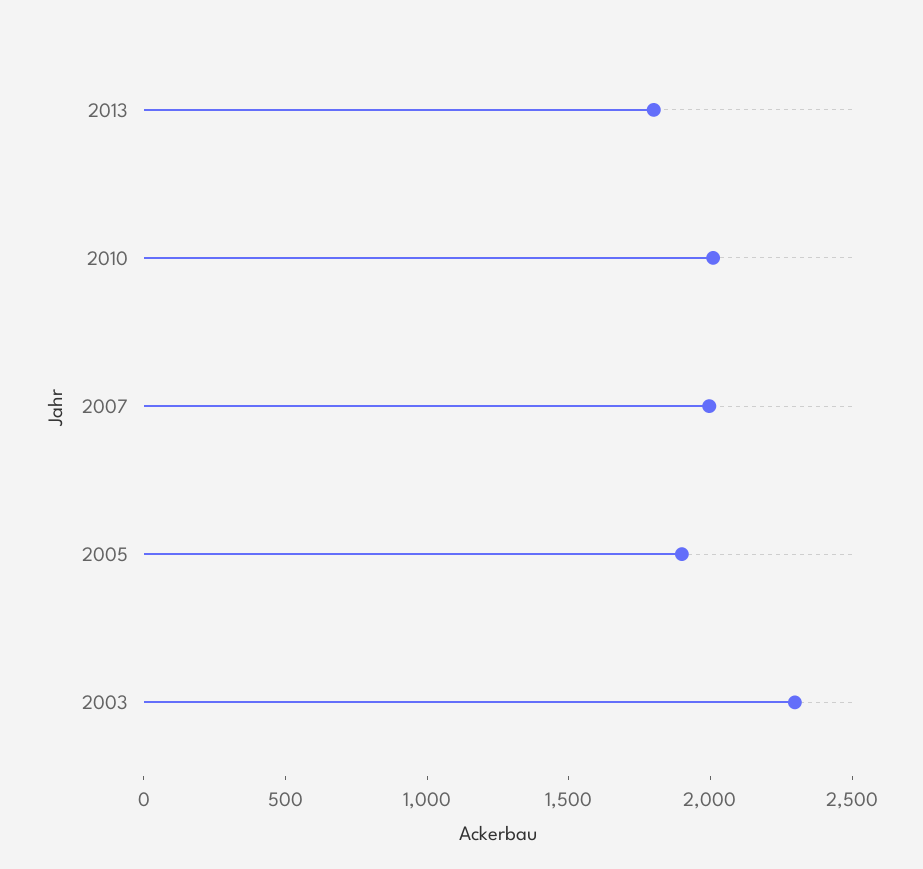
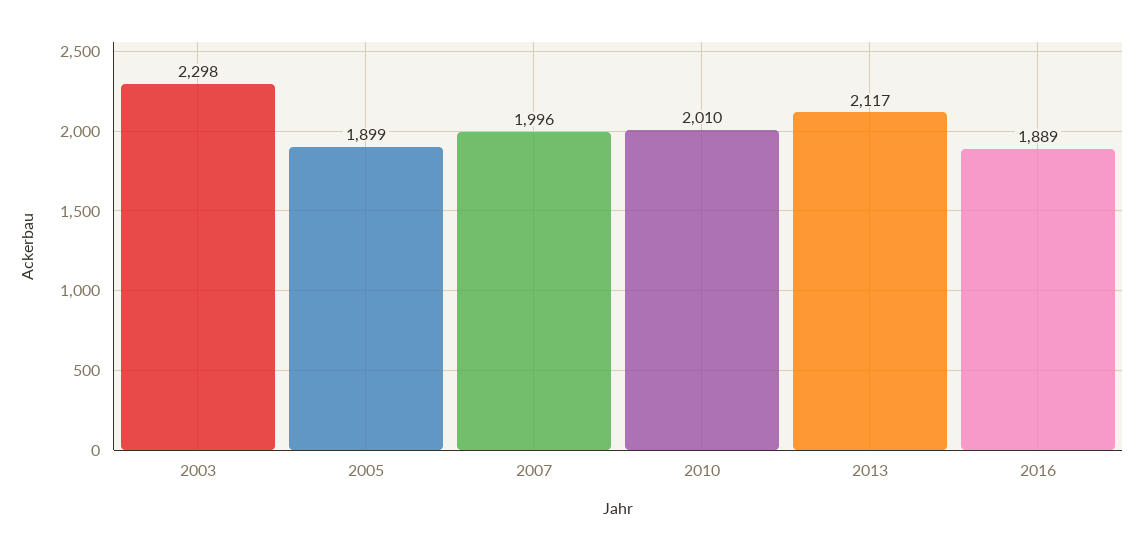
2013: 1800 -> 2117
2016: none -> 1889

